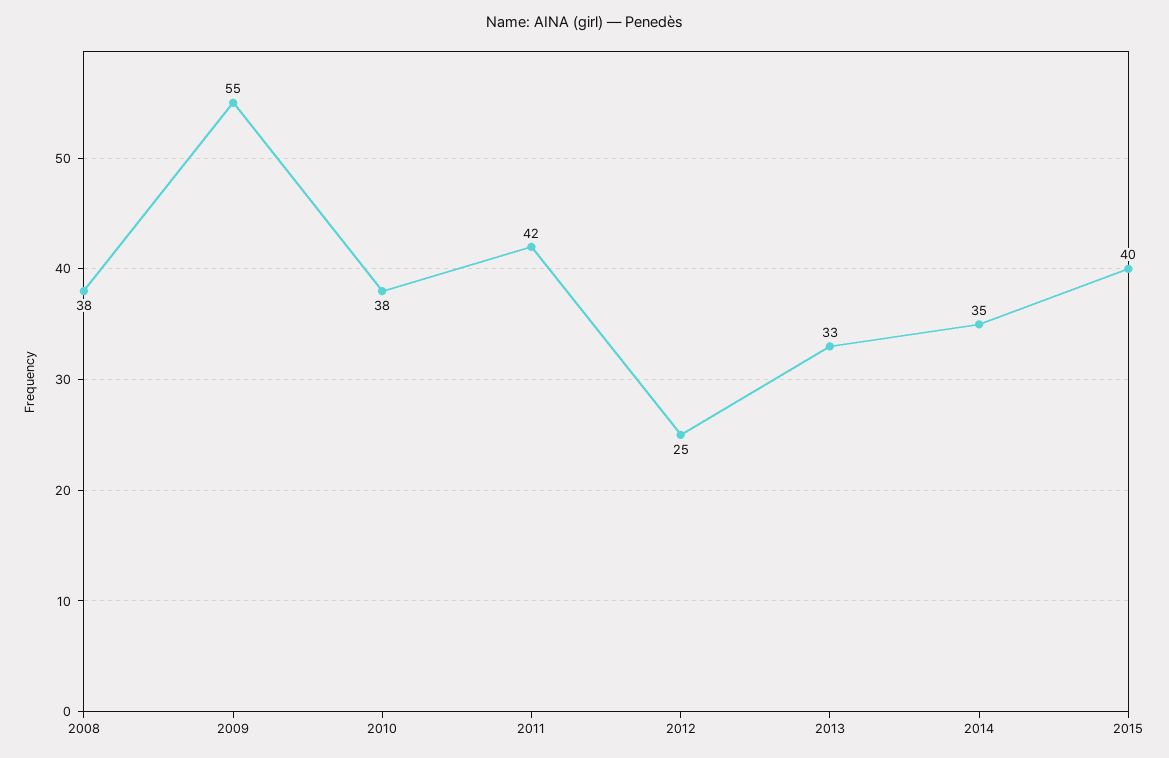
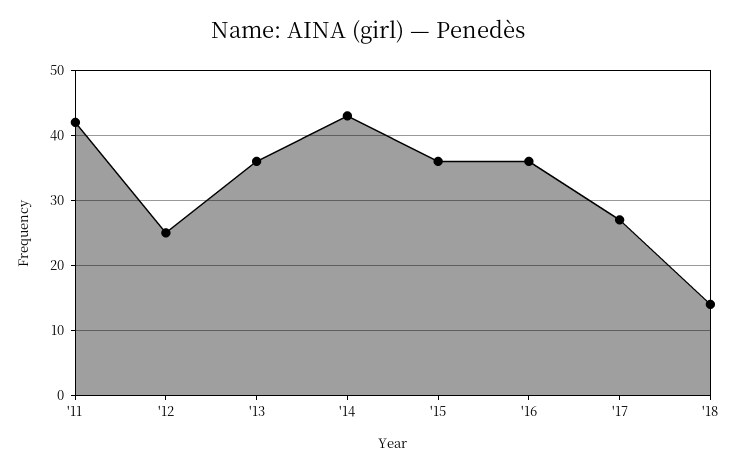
2008: 38 -> none
2009: 55 -> none
2010: 38 -> none
2013: 33 -> 36
2014: 35 -> 43
2015: 40 -> 36
'16: none -> 36
'17: none -> 27
'18: none -> 14

